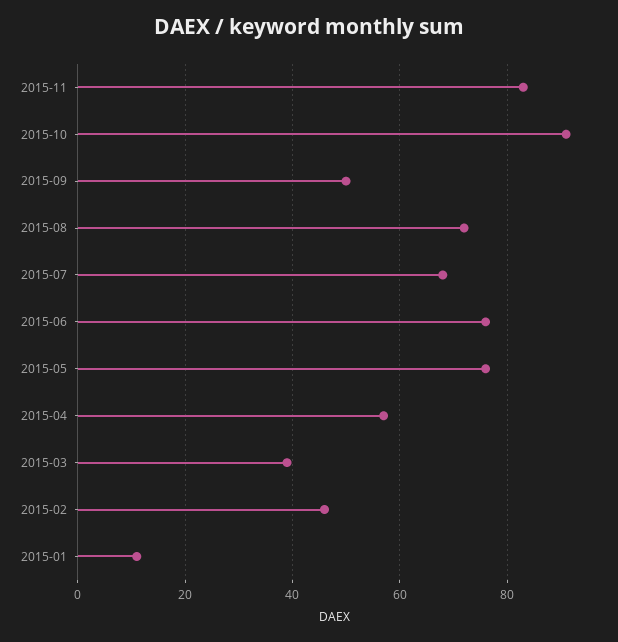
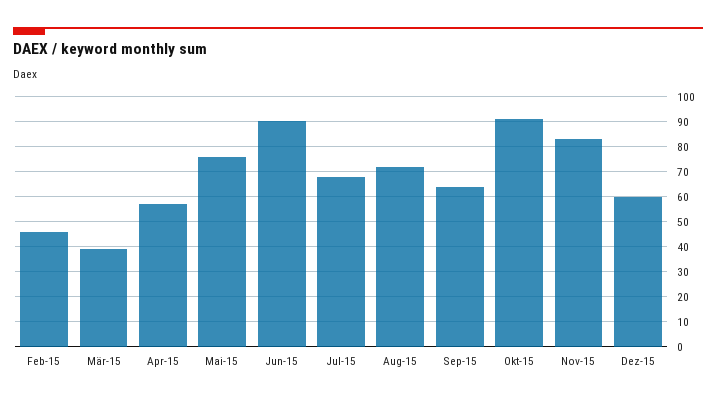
2015-09: 50 -> 65
2015-06: 75 -> 90
2015-01: 10 -> none
Dez-15: none -> 60

